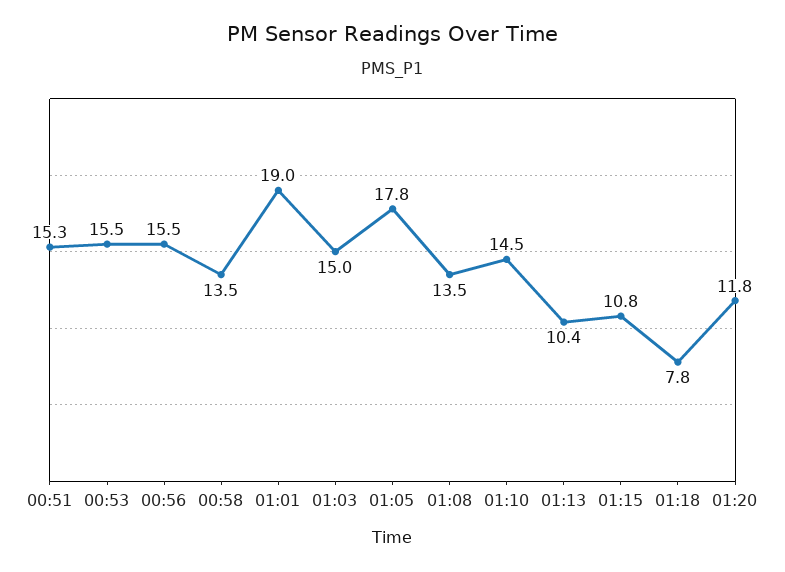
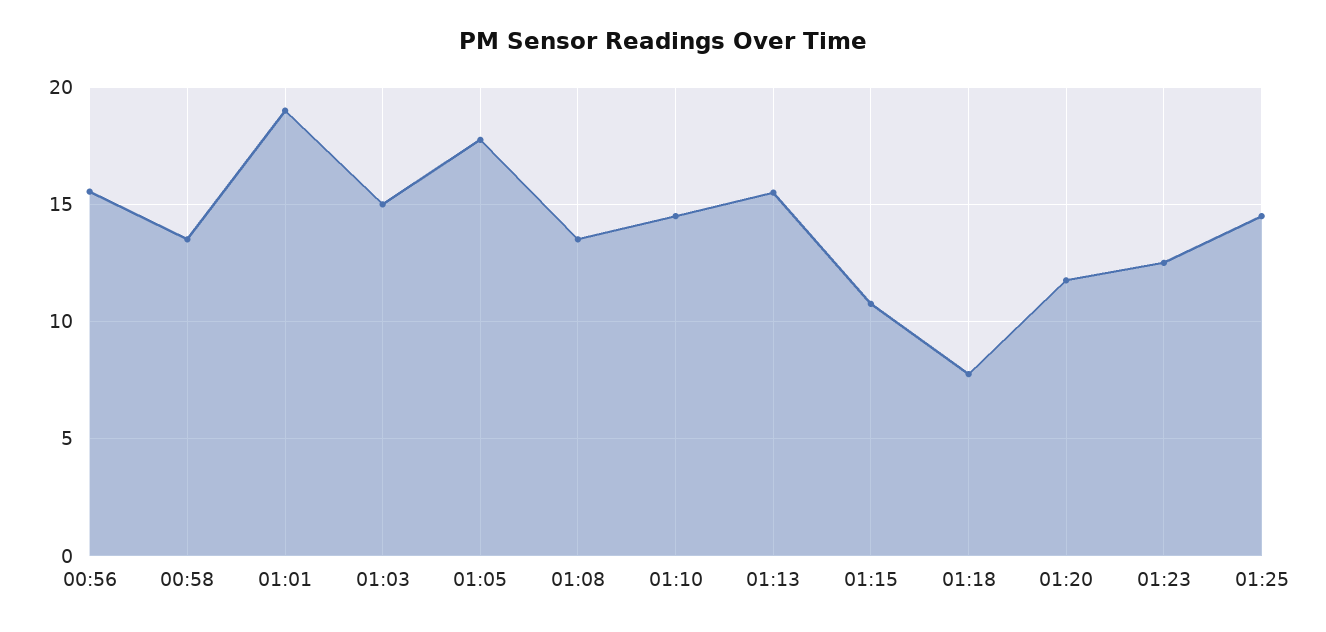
00:51: 15.3 -> none
00:53: 15.5 -> none
01:13: 10.4 -> 15.5
01:23: none -> 12.5
01:25: none -> 14.5

